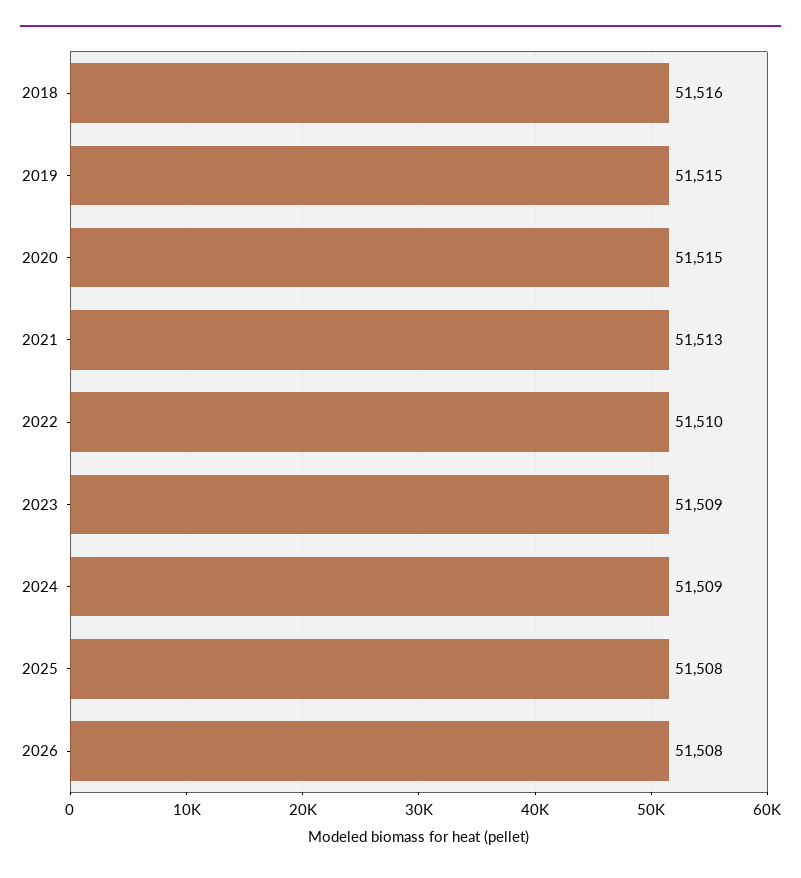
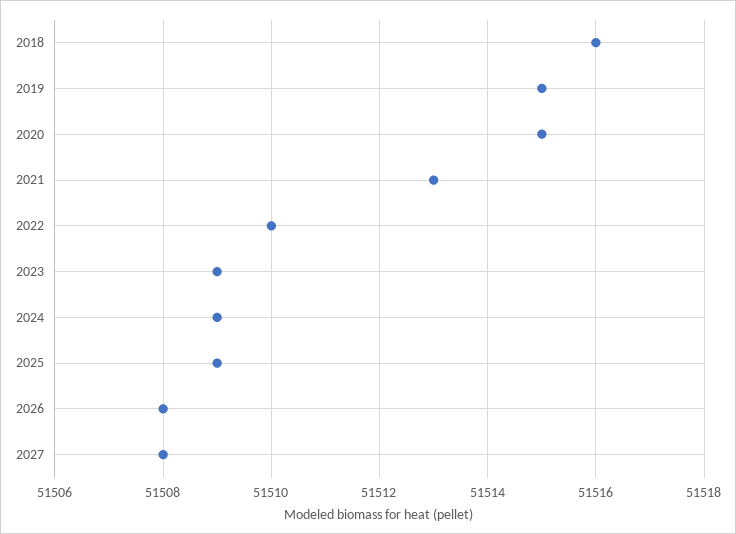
2025: 51508 -> 51509
2027: none -> 51508

